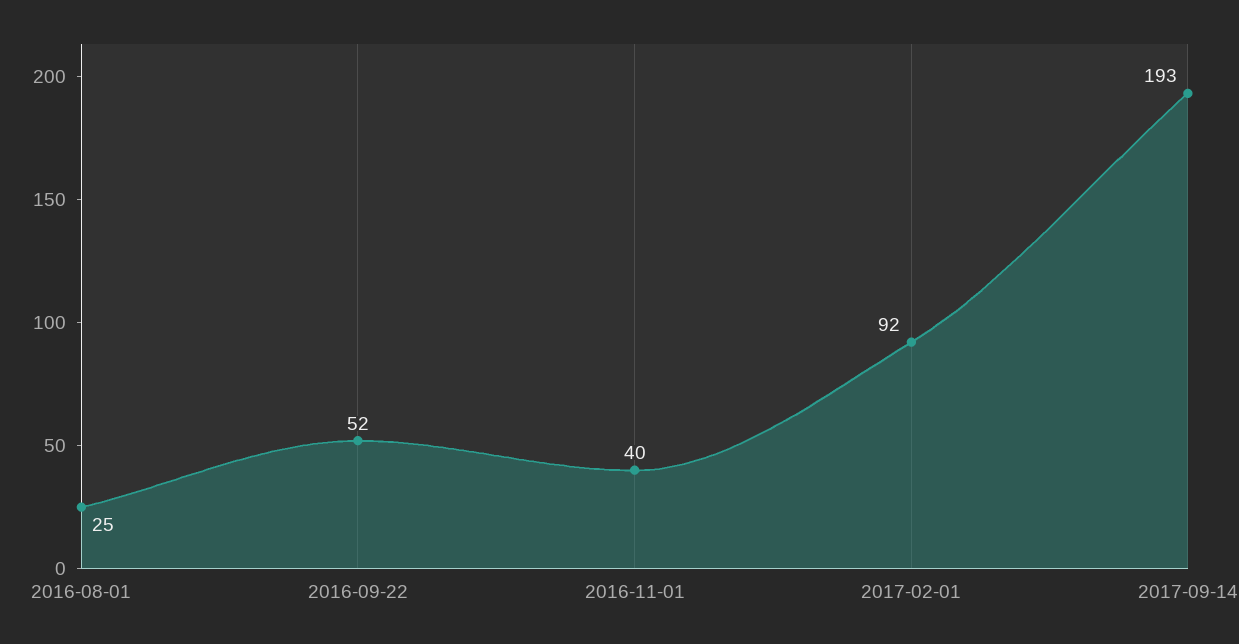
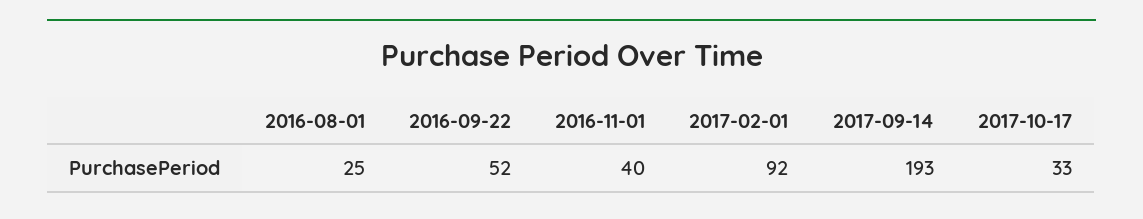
2017-10-17: none -> 33

